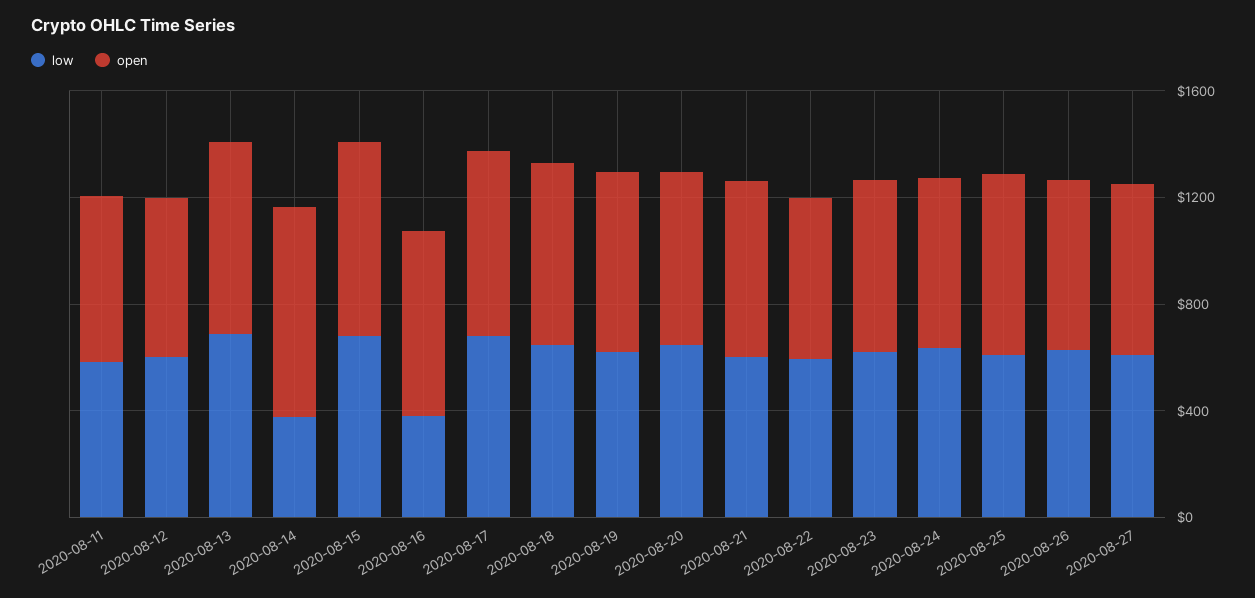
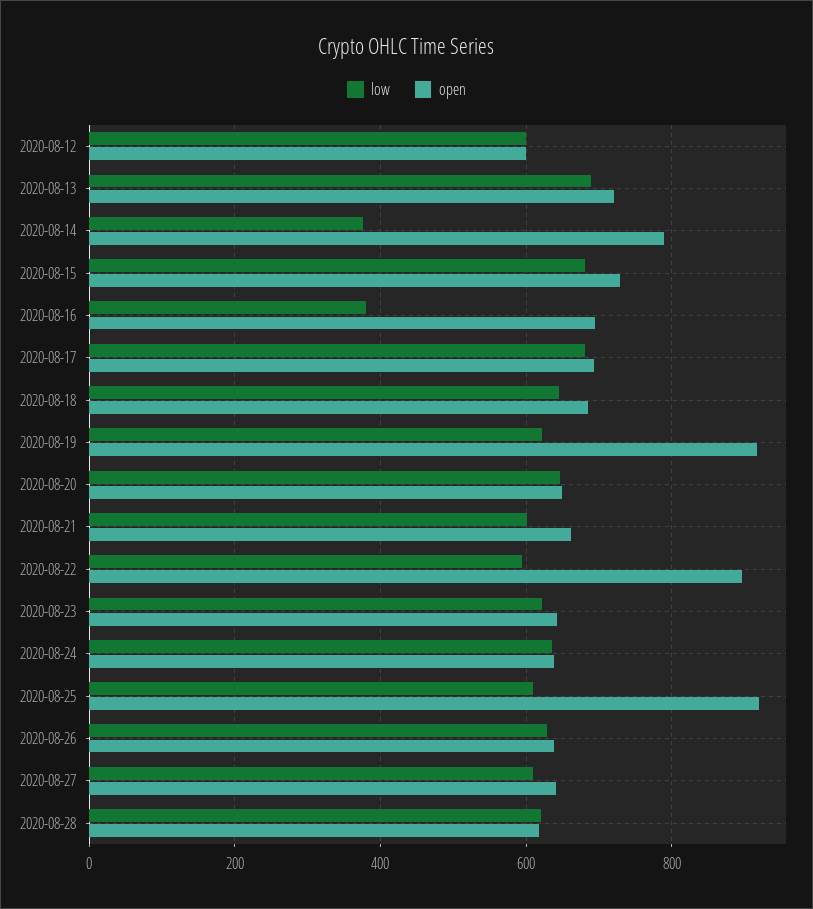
low, 2020-08-11: 600 -> none
open, 2020-08-11: 600 -> none
open, 2020-08-19: 700 -> 920
open, 2020-08-22: 600 -> 900
open, 2020-08-25: 700 -> 920
low, 2020-08-28: none -> 620
open, 2020-08-28: none -> 620

